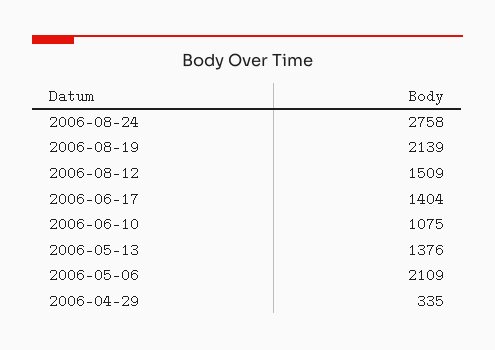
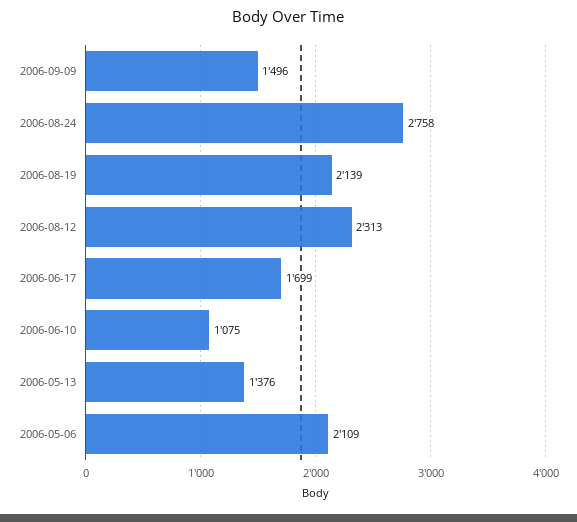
2006-08-12: 1509 -> 2313
2006-06-17: 1404 -> 1699
2006-04-29: 335 -> none
2006-09-09: none -> 1496

